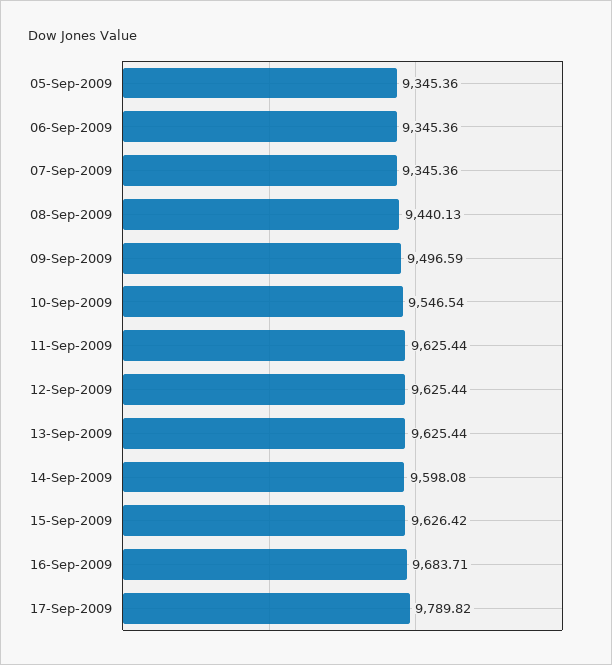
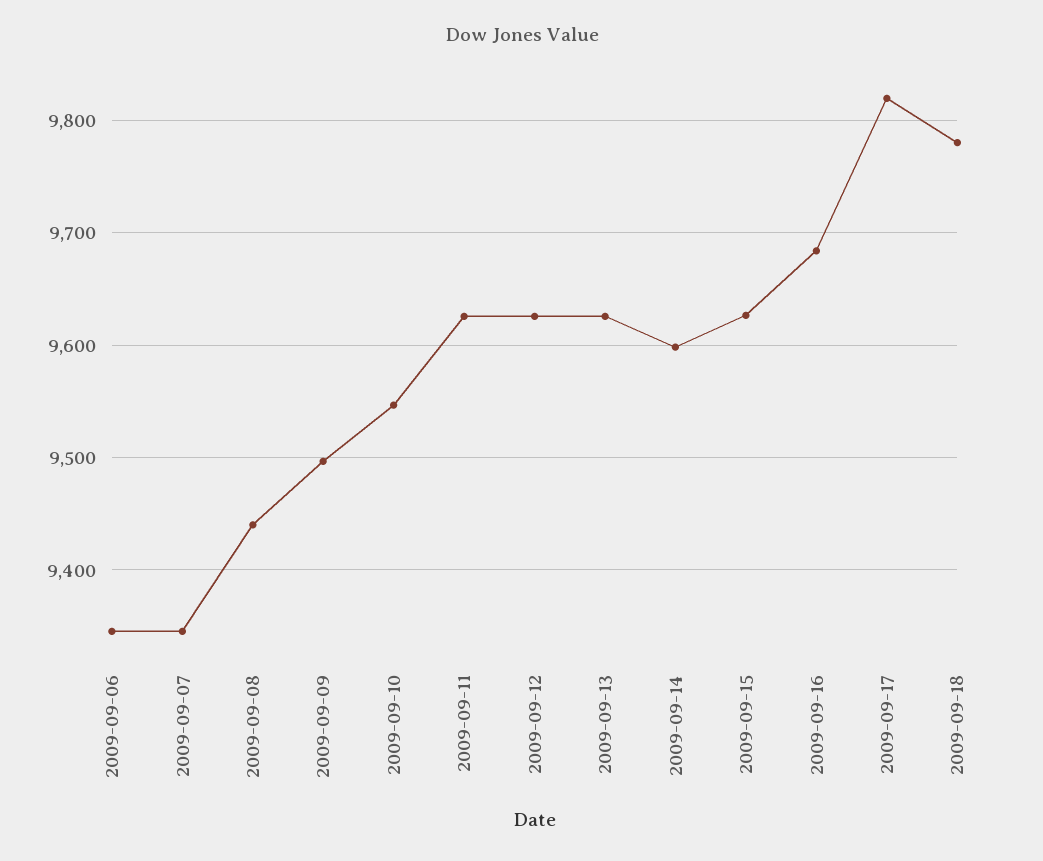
05-Sep-2009: 9345.36 -> none
17-Sep-2009: 9789.82 -> 9820
2009-09-18: none -> 9780

